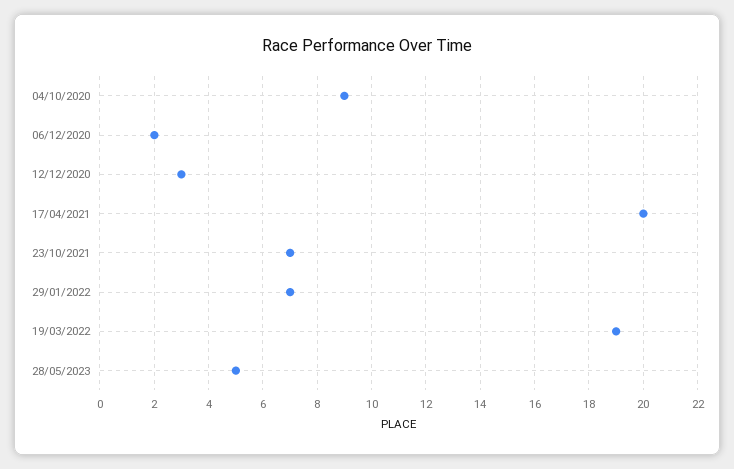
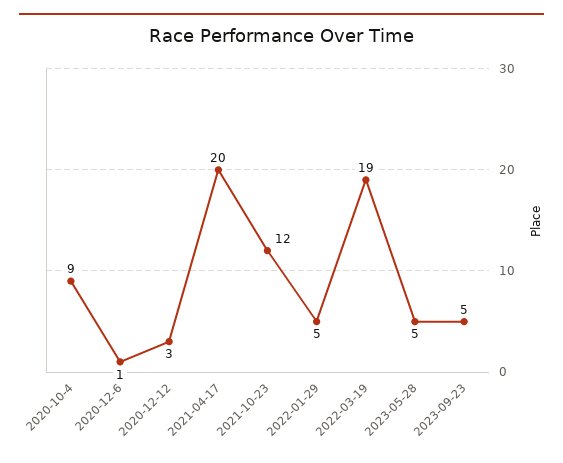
06/12/2020: 2 -> 1
23/10/2021: 7 -> 12
29/01/2022: 7 -> 5
2023-09-23: none -> 5

